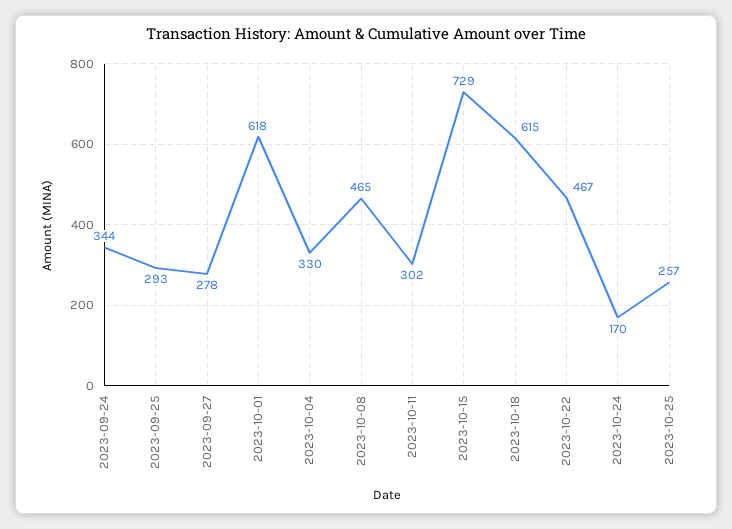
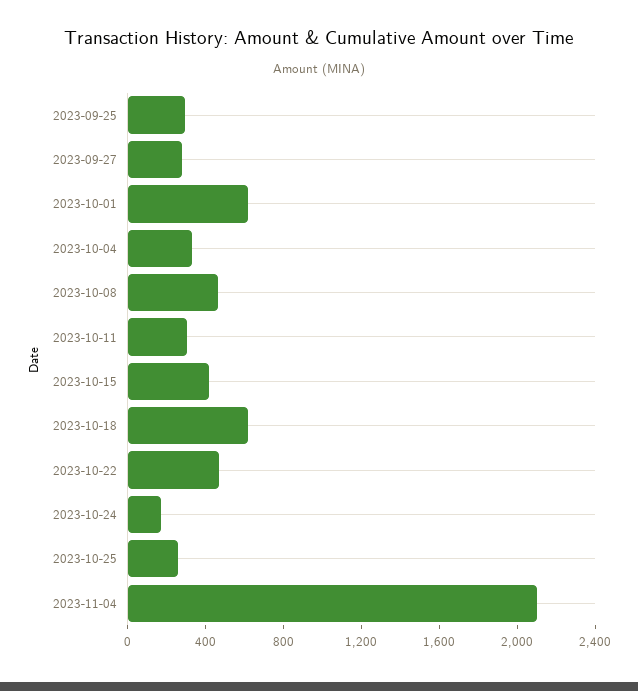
2023-09-24: 344 -> none
2023-10-15: 729 -> 400
2023-11-04: none -> 2100

